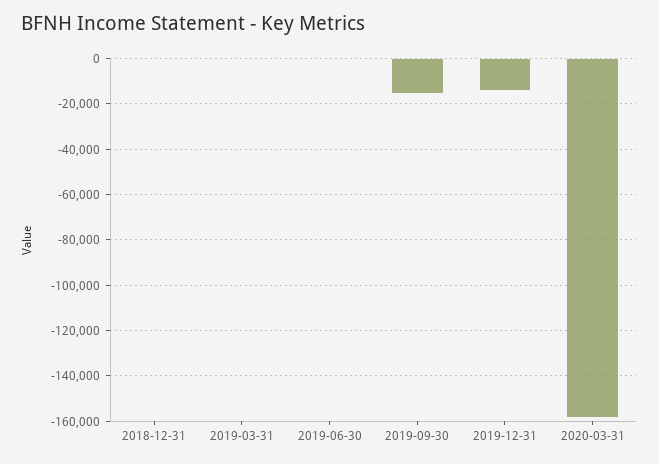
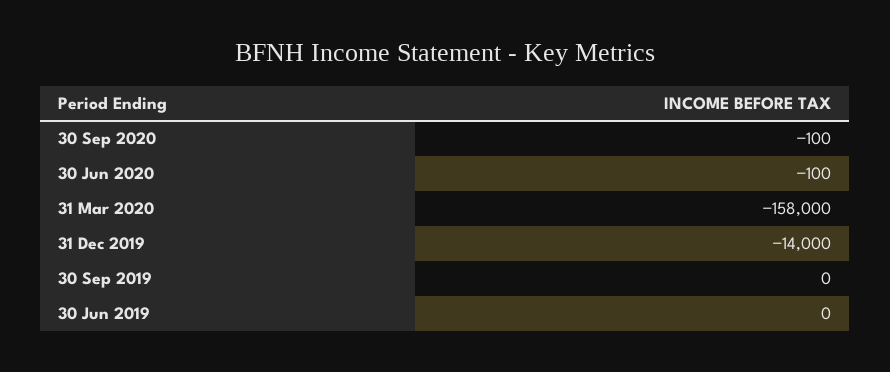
2018-12-31: 0 -> none
2019-03-31: 0 -> none
2019-09-30: -15000 -> 0
30 Sep 2020: none -> -100
30 Jun 2020: none -> -100

